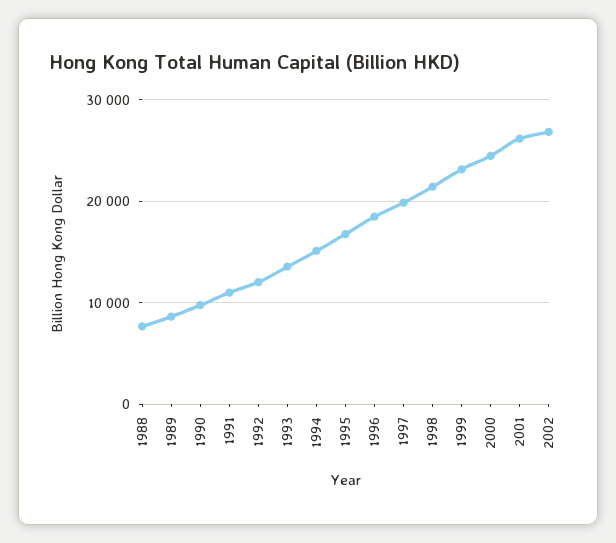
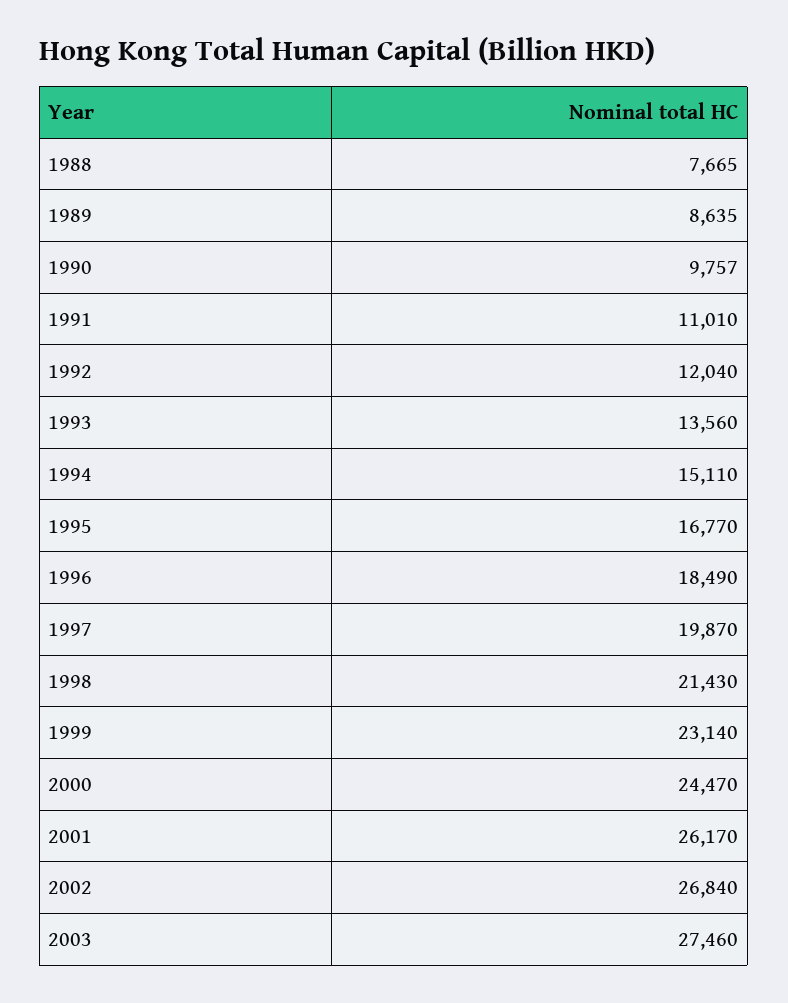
2003: none -> 27460

